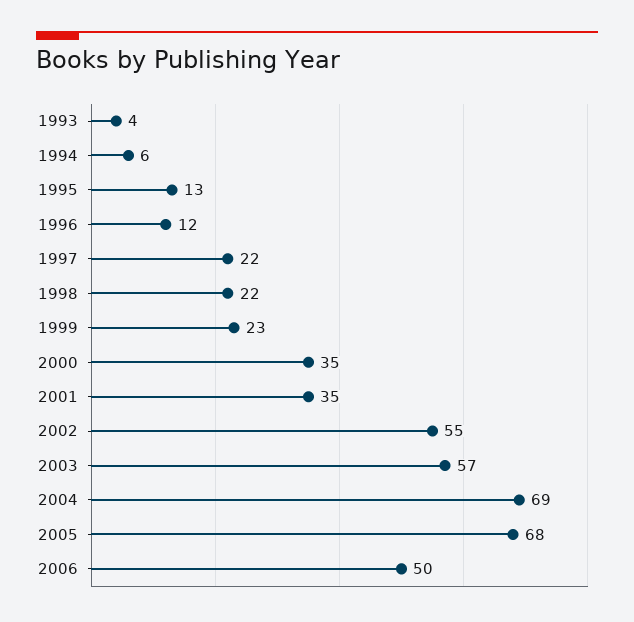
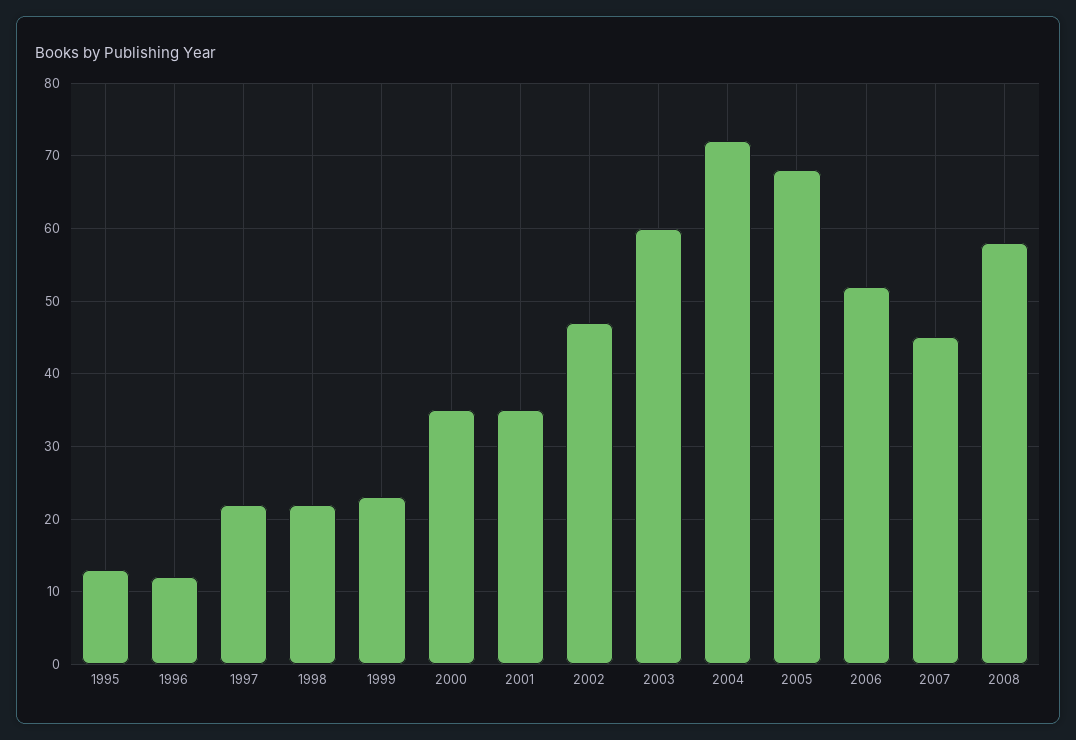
1993: 4 -> none
1994: 6 -> none
2002: 55 -> 47
2003: 57 -> 60
2004: 69 -> 72
2006: 50 -> 52
2007: none -> 45
2008: none -> 58

